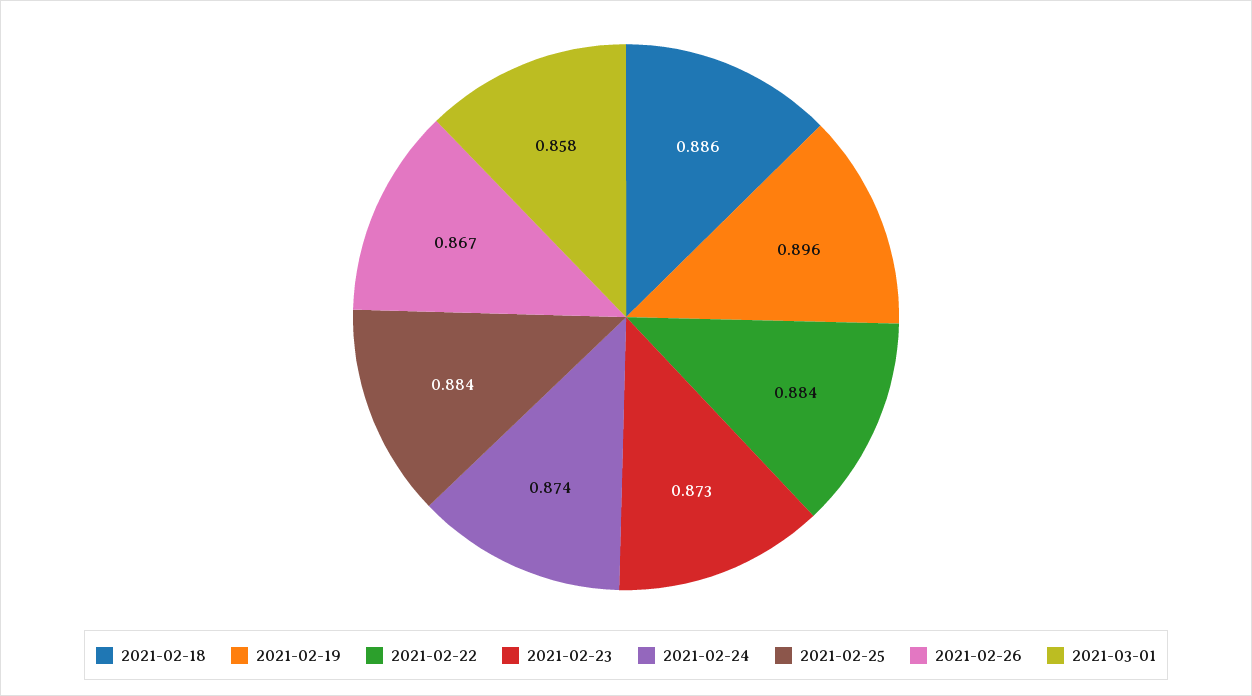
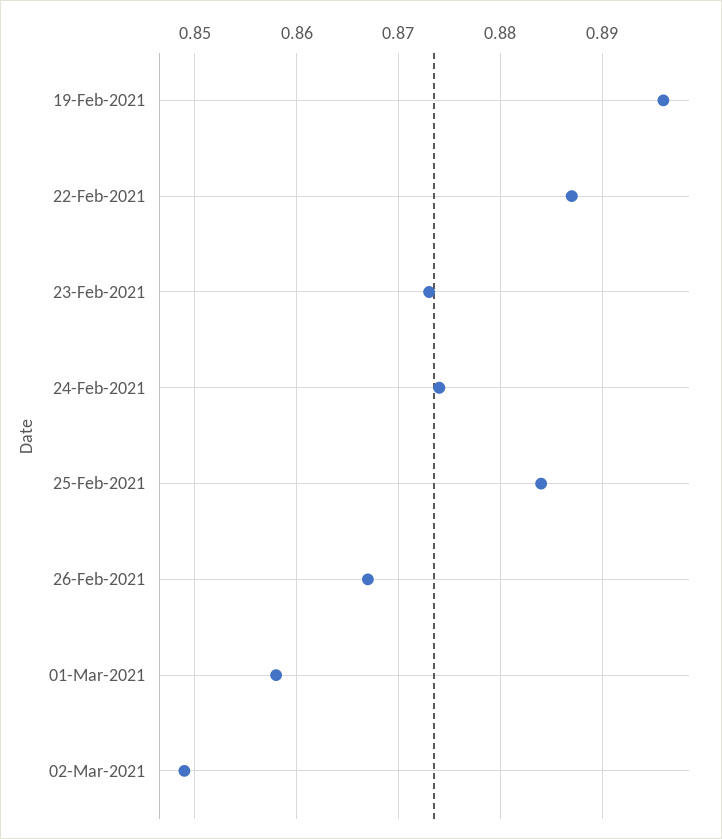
2021-02-18: 0.886 -> none
2021-02-22: 0.884 -> 0.887
02-Mar-2021: none -> 0.849

